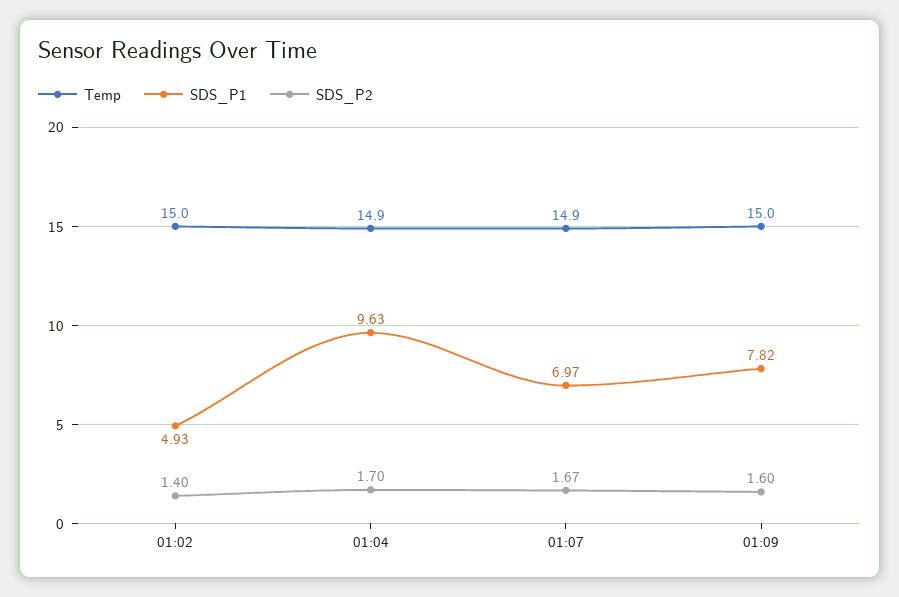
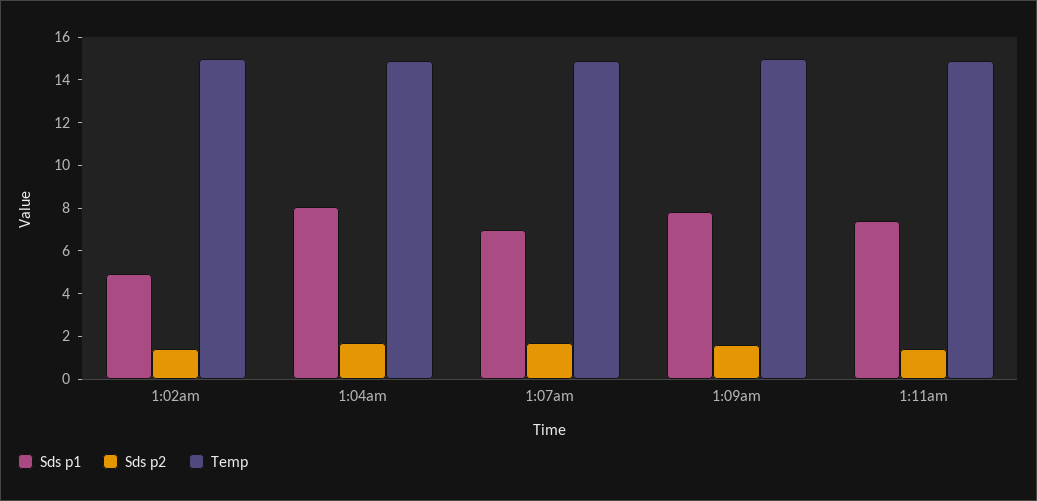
SDS_P1, 01:04: 9.63 -> 8
SDS_P1, 1:11am: none -> 7.5
SDS_P2, 1:11am: none -> 1.5
Temp, 1:11am: none -> 15

